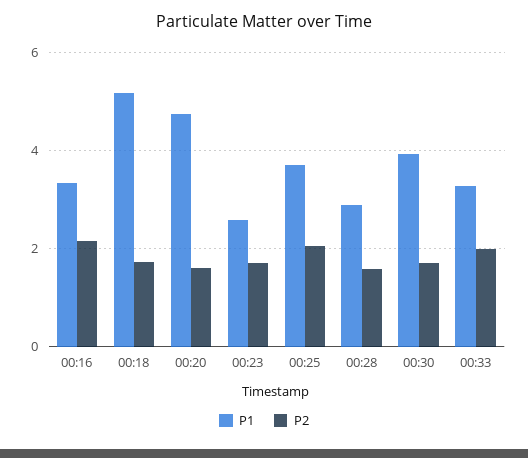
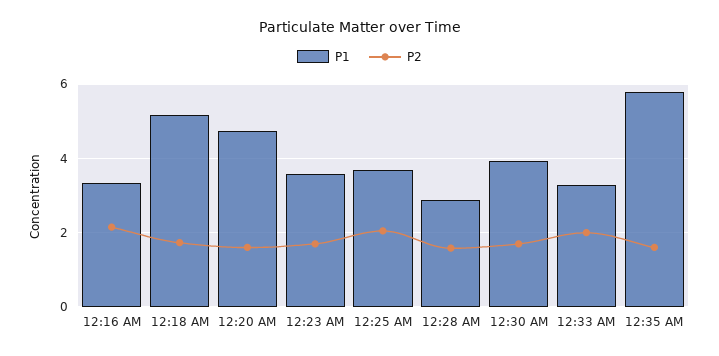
P1, 00:23: 2.6 -> 3.6
P1, 12:35 AM: none -> 5.8
P2, 12:35 AM: none -> 1.6

